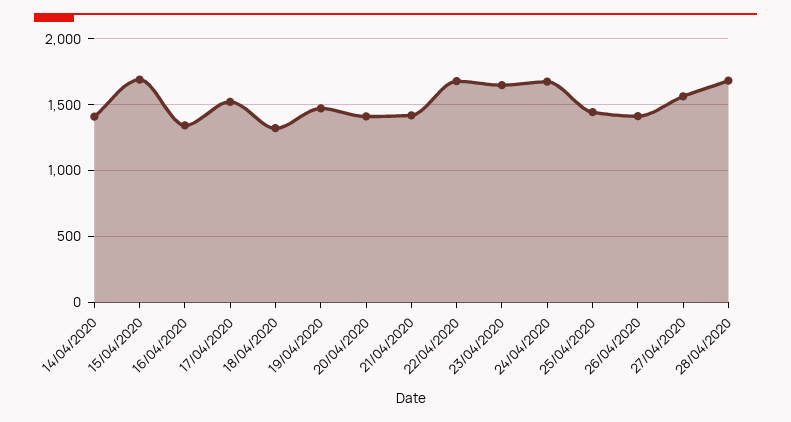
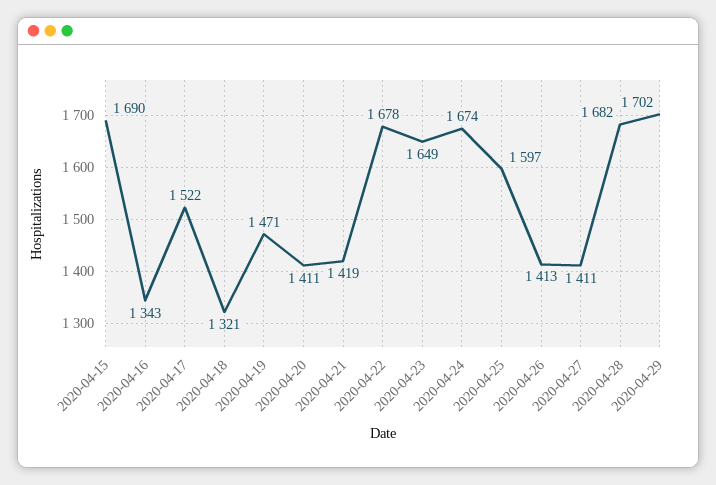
14/04/2020: 1400 -> none
25/04/2020: 1450 -> 1597
27/04/2020: 1550 -> 1411
2020-04-29: none -> 1702

